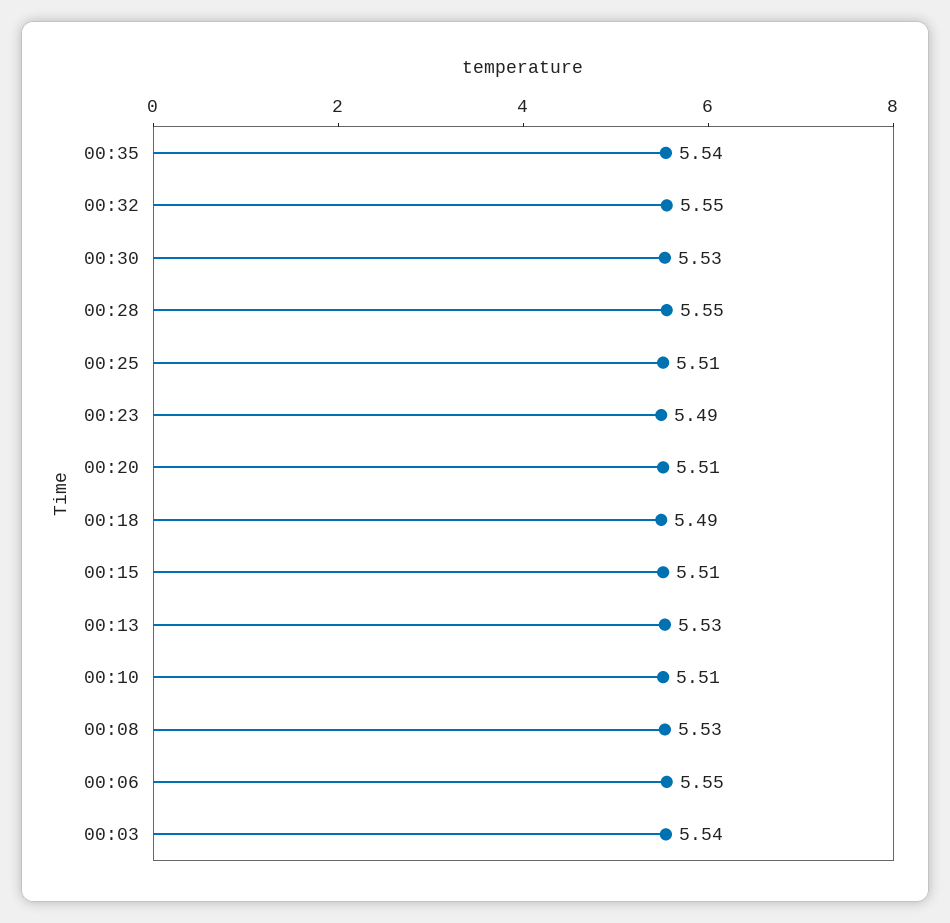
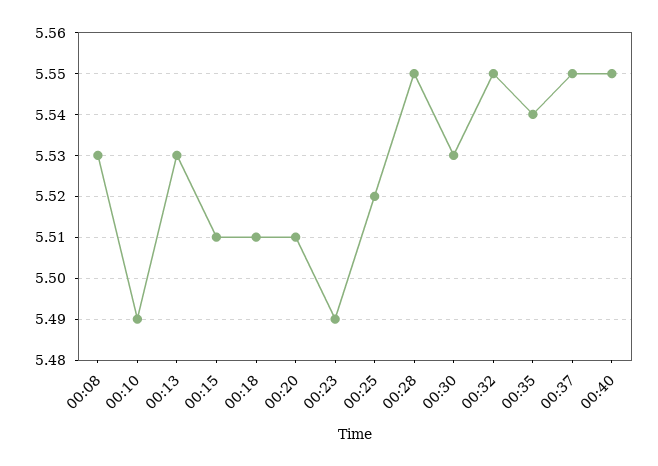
00:25: 5.51 -> 5.52
00:18: 5.49 -> 5.51
00:10: 5.51 -> 5.49
00:06: 5.55 -> none
00:03: 5.54 -> none
00:37: none -> 5.55
00:40: none -> 5.55

